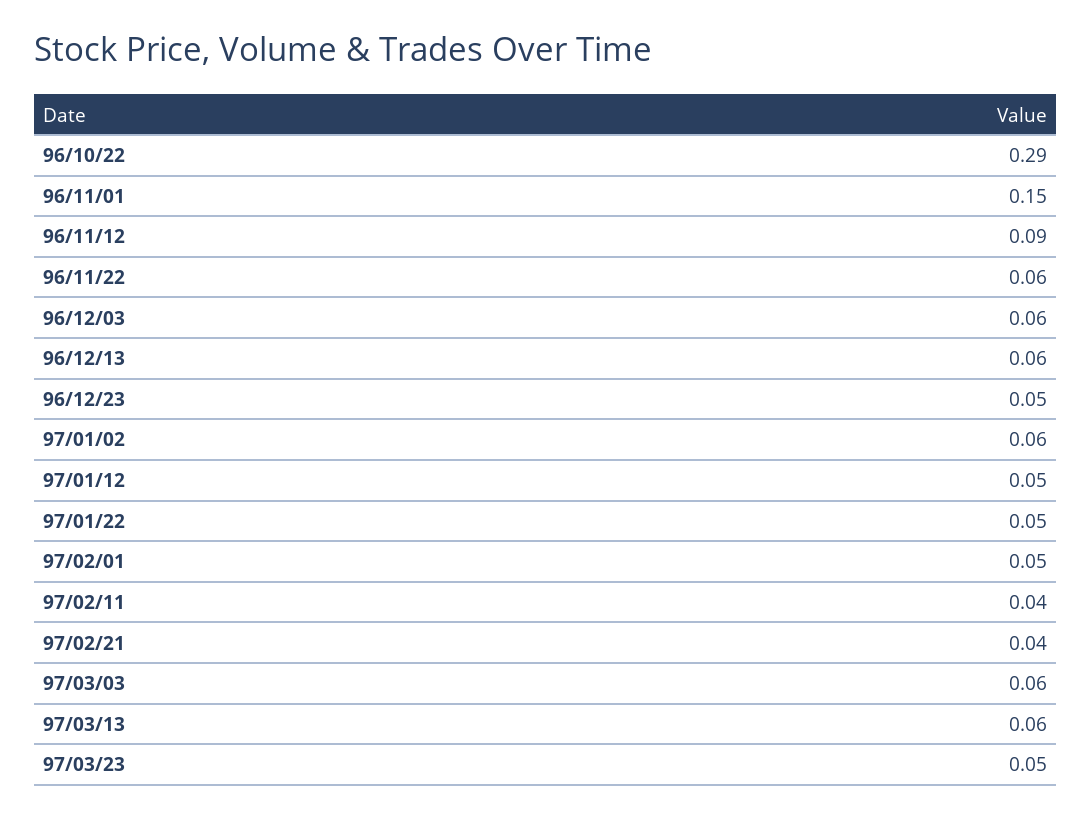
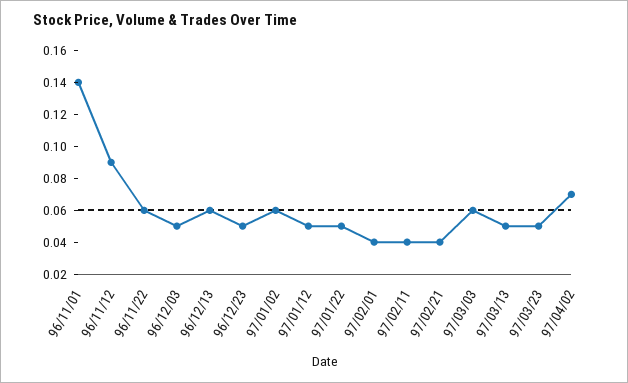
96/10/22: 0.29 -> none
96/11/01: 0.15 -> 0.14
96/12/03: 0.06 -> 0.05
97/02/01: 0.05 -> 0.04
97/03/13: 0.06 -> 0.05
97/04/02: none -> 0.07

